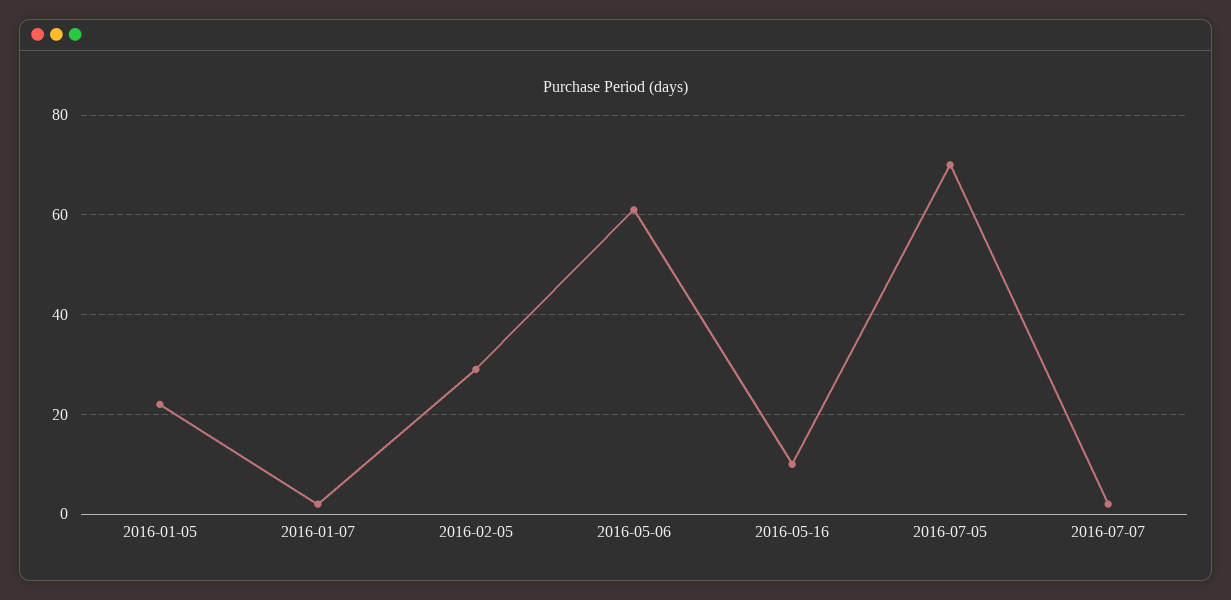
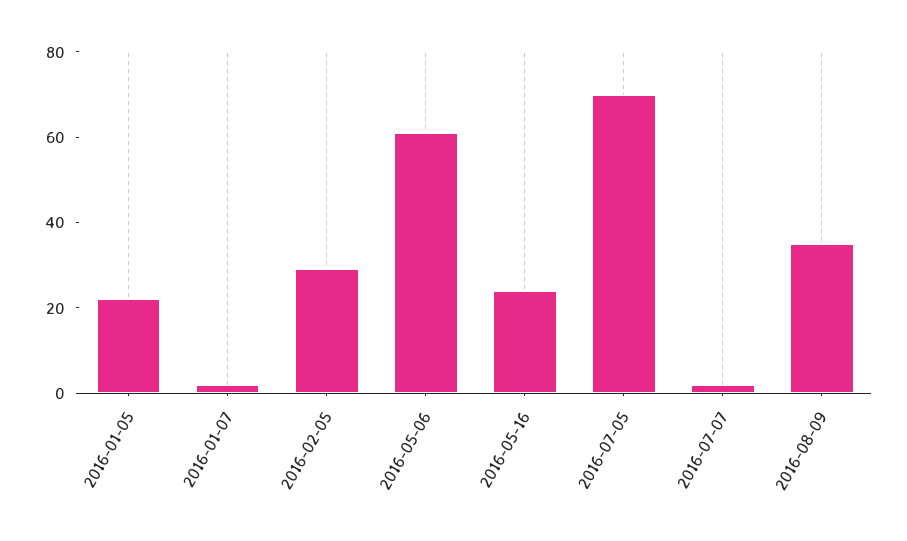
2016-05-16: 10 -> 25
2016-08-09: none -> 35

